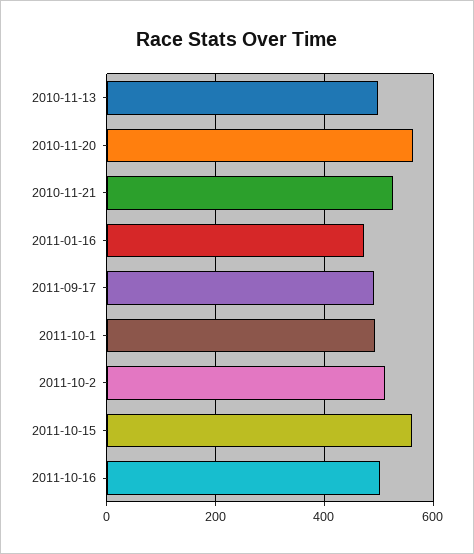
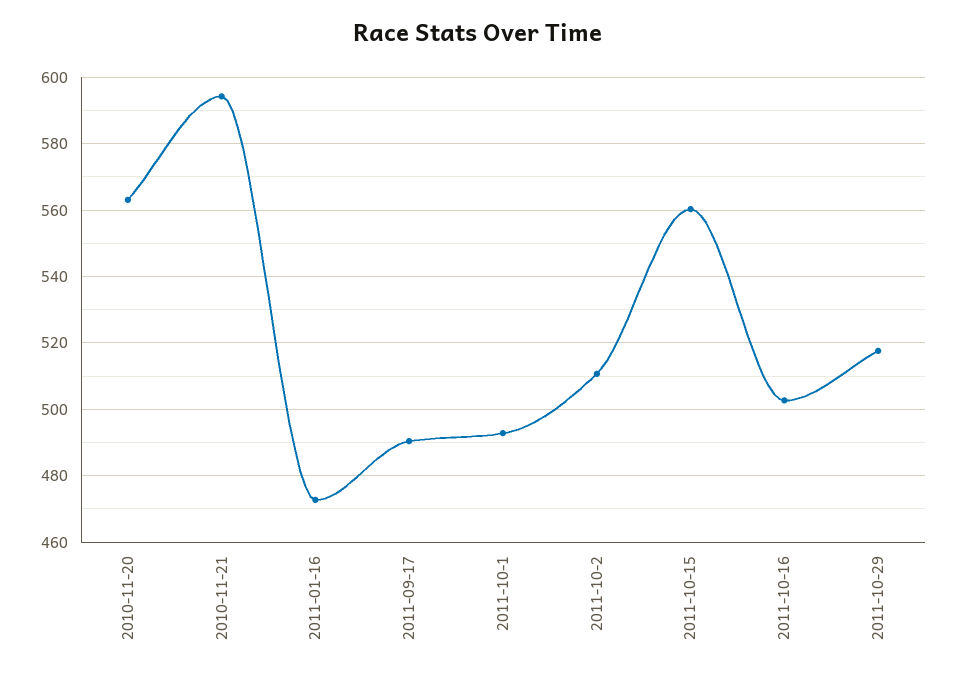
2010-11-13: 500 -> none
2010-11-21: 520 -> 594
2011-10-29: none -> 518

